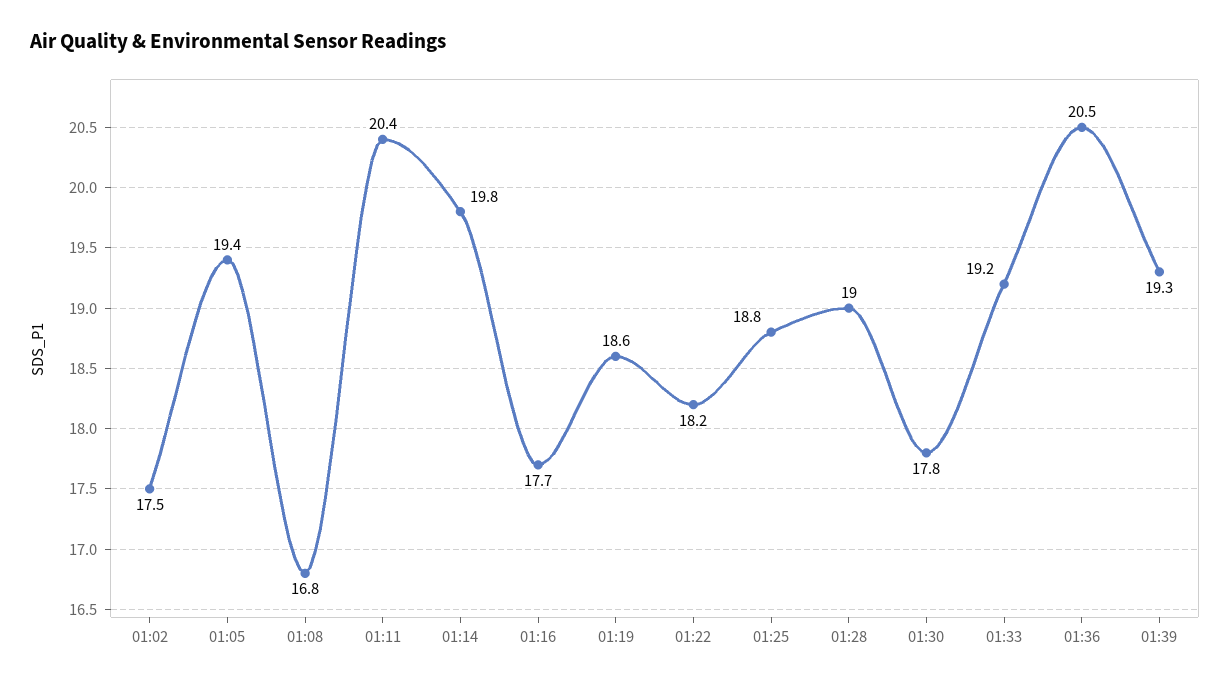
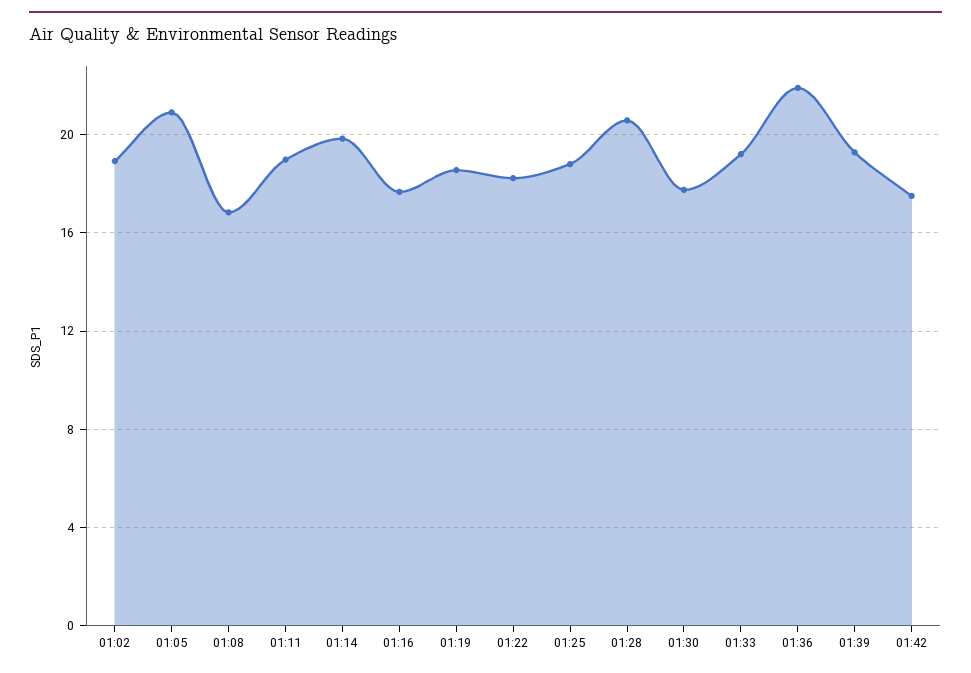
01:02: 17.5 -> 19
01:05: 19.4 -> 21
01:11: 20.4 -> 19
01:28: 19 -> 20.5
01:36: 20.5 -> 22
01:42: none -> 17.5

